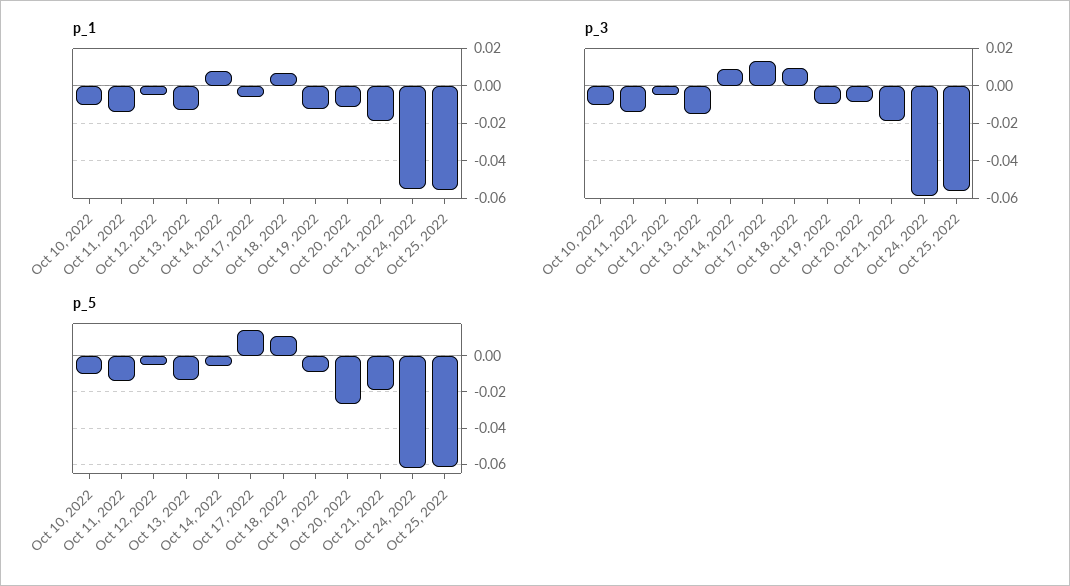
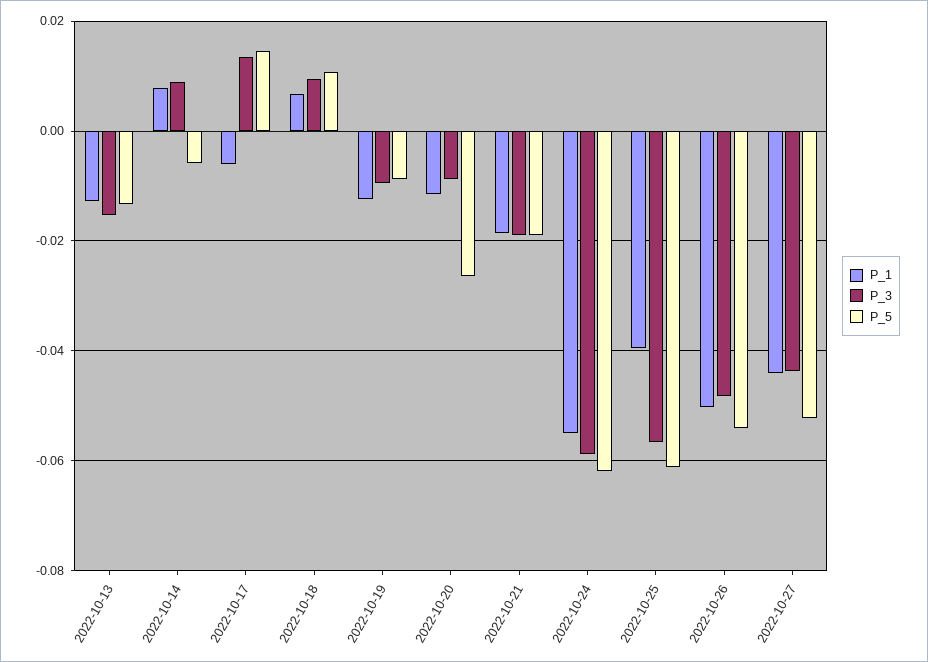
p_1, Oct 10, 2022: -0.01 -> none
p_1, Oct 11, 2022: -0.015 -> none
p_1, Oct 12, 2022: -0.005 -> none
p_1, Oct 25, 2022: -0.055 -> -0.04
p_3, Oct 10, 2022: -0.01 -> none
p_3, Oct 11, 2022: -0.015 -> none
p_3, Oct 12, 2022: -0.005 -> none
p_5, Oct 10, 2022: -0.01 -> none
p_5, Oct 11, 2022: -0.015 -> none
p_5, Oct 12, 2022: -0.005 -> none
p_1, 2022-10-26: none -> -0.05
p_3, 2022-10-26: none -> -0.048
p_5, 2022-10-26: none -> -0.054
p_1, 2022-10-27: none -> -0.044
p_3, 2022-10-27: none -> -0.044
p_5, 2022-10-27: none -> -0.052

